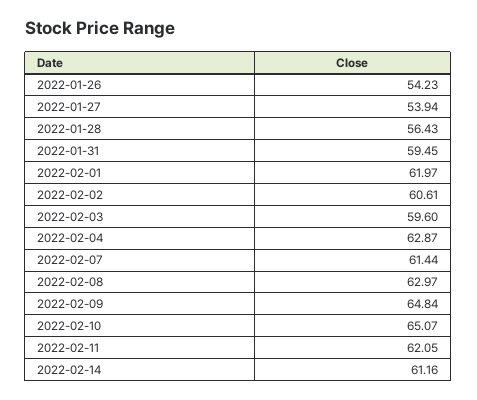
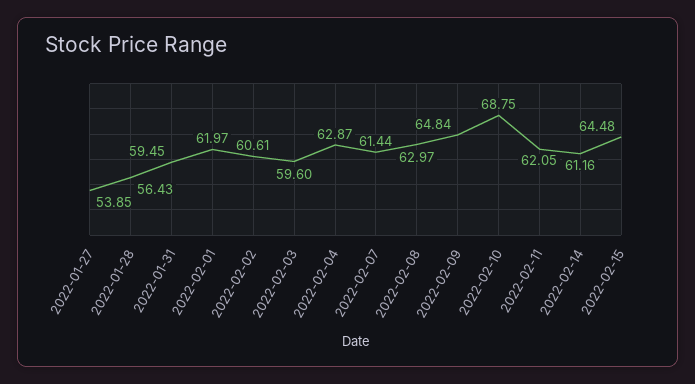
2022-01-26: 54.23 -> none
2022-01-27: 53.94 -> 53.85
2022-02-10: 65.07 -> 68.75
2022-02-15: none -> 64.48

